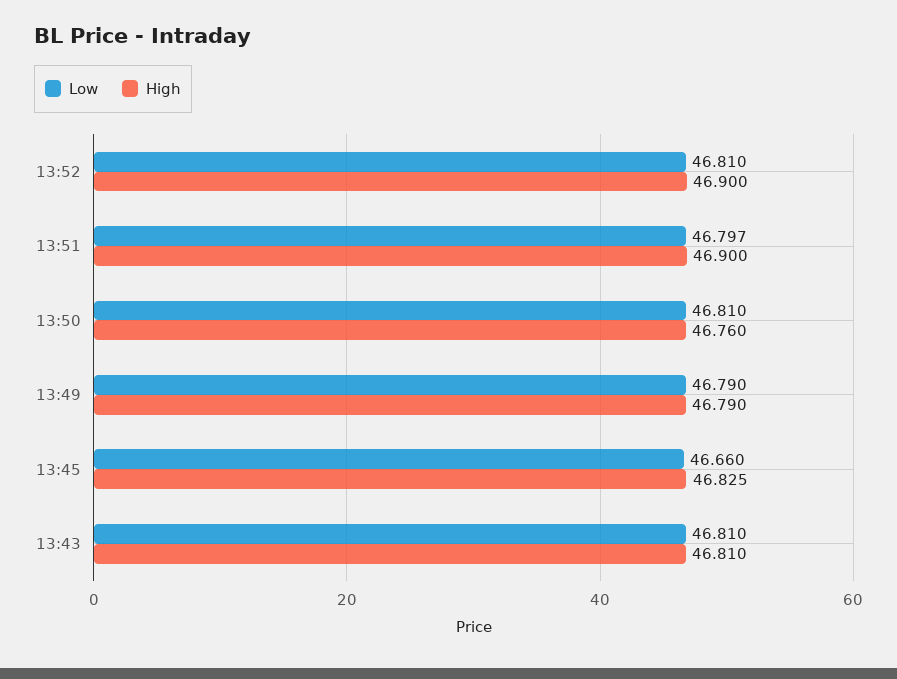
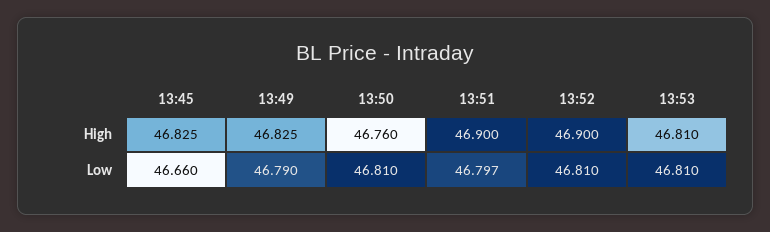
High, 13:49: 46.79 -> 46.825
Low, 13:43: 46.81 -> none
High, 13:43: 46.81 -> none
High, 13:53: none -> 46.81
Low, 13:53: none -> 46.81

